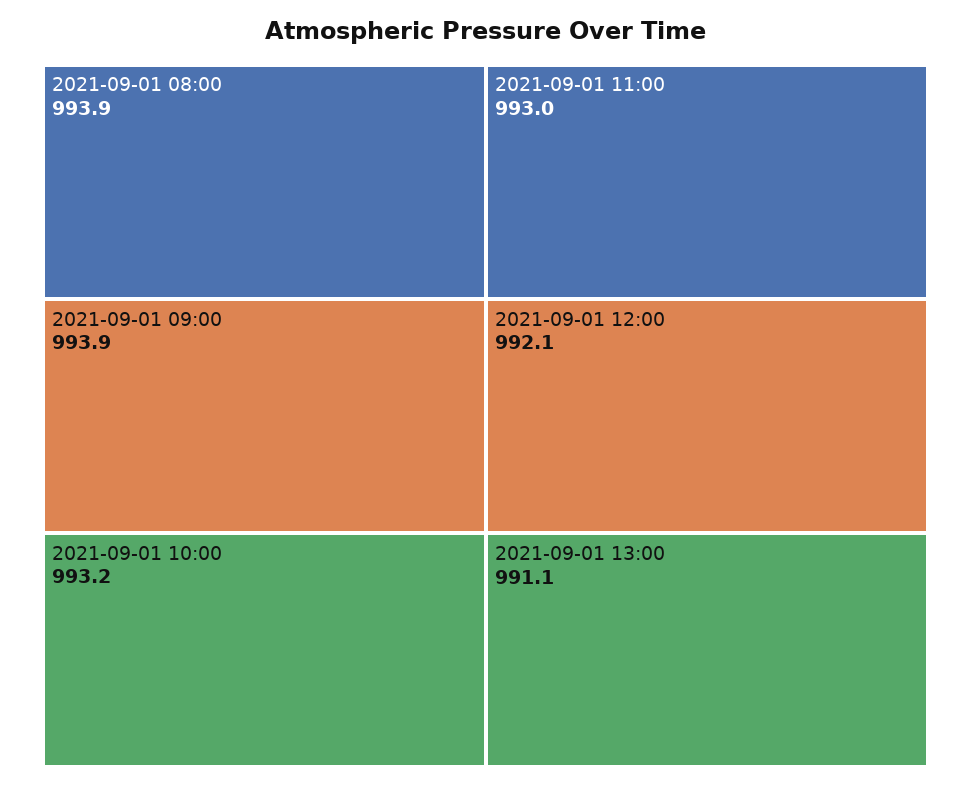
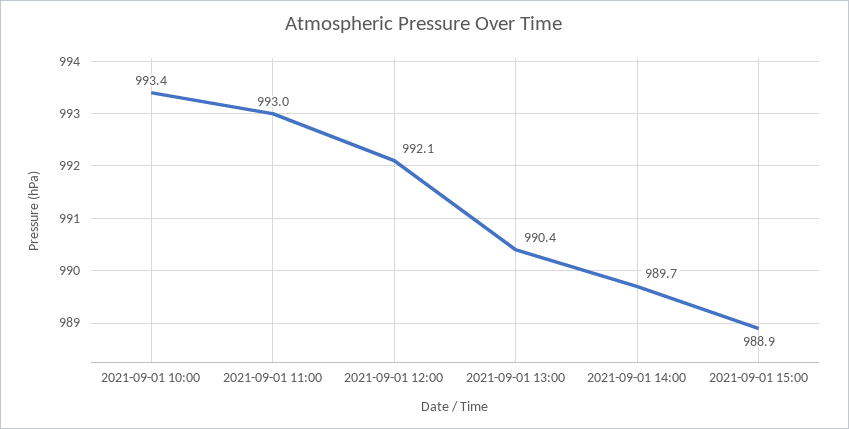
2021-09-01 08:00: 993.9 -> none
2021-09-01 09:00: 993.9 -> none
2021-09-01 10:00: 993.2 -> 993.4
2021-09-01 13:00: 991.1 -> 990.4
2021-09-01 14:00: none -> 989.7
2021-09-01 15:00: none -> 988.9

